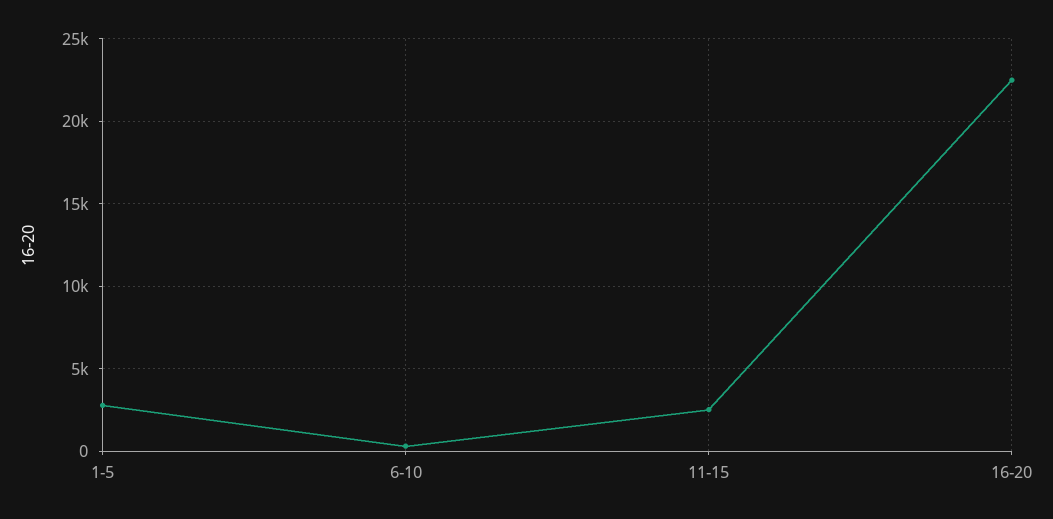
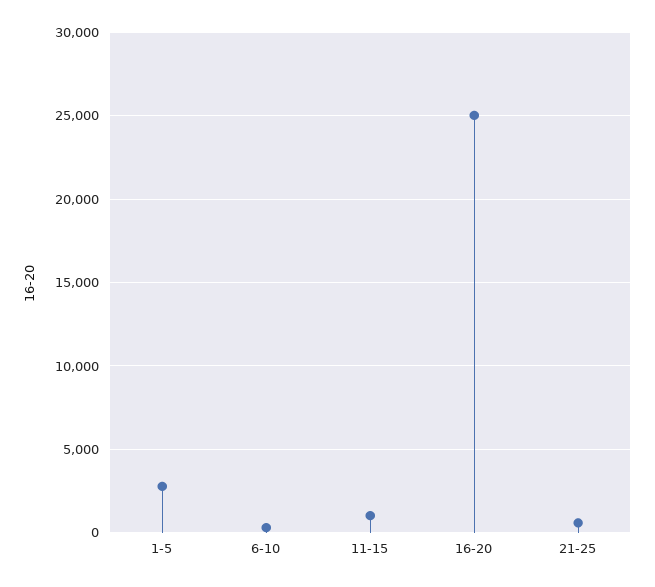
11-15: 2500 -> 1000
16-20: 22500 -> 25000
21-25: none -> 500

